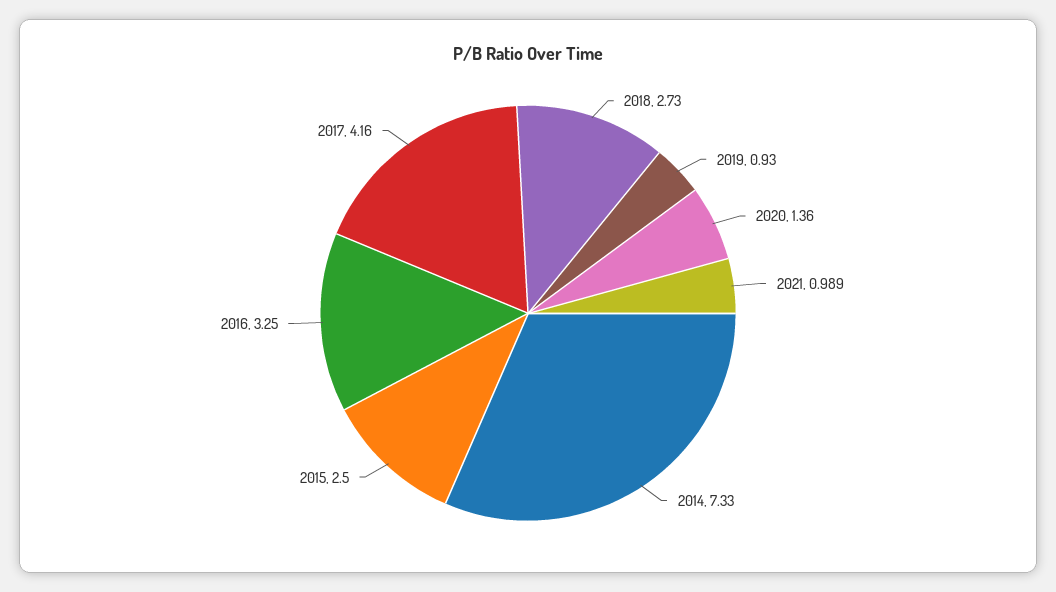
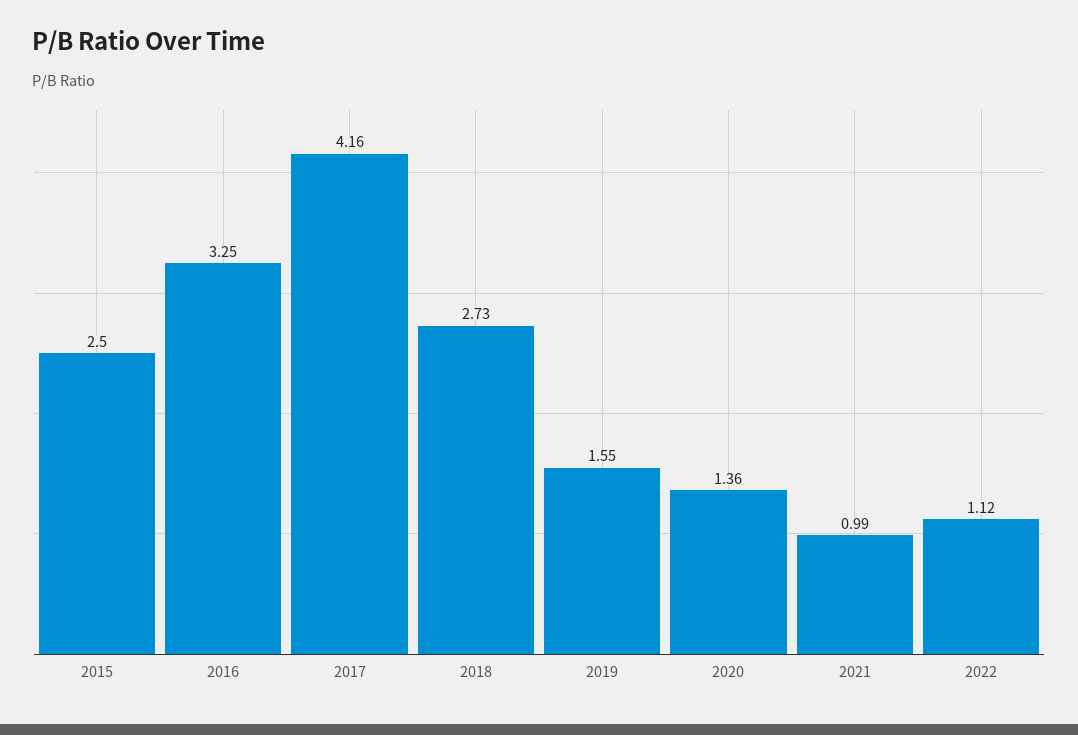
2019: 0.93 -> 1.55
2014: 7.33 -> none
2022: none -> 1.12

